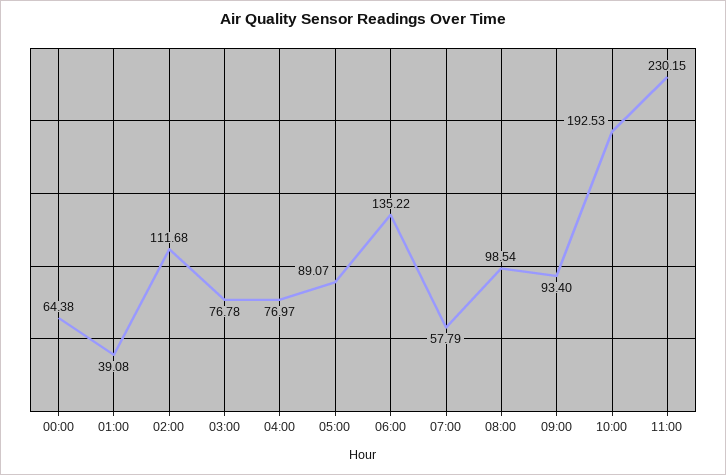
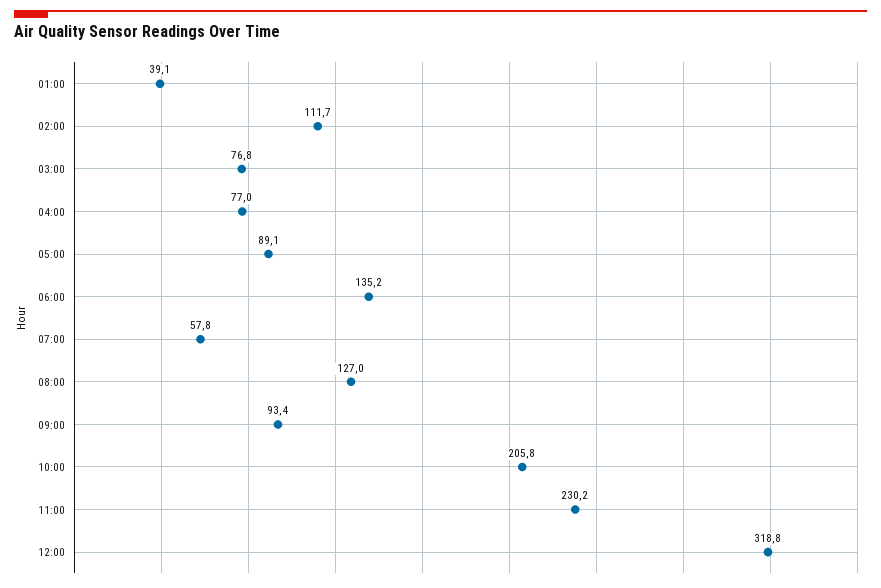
00:00: 64.38 -> none
08:00: 98.54 -> 127
10:00: 192.53 -> 205.8
12:00: none -> 318.8

